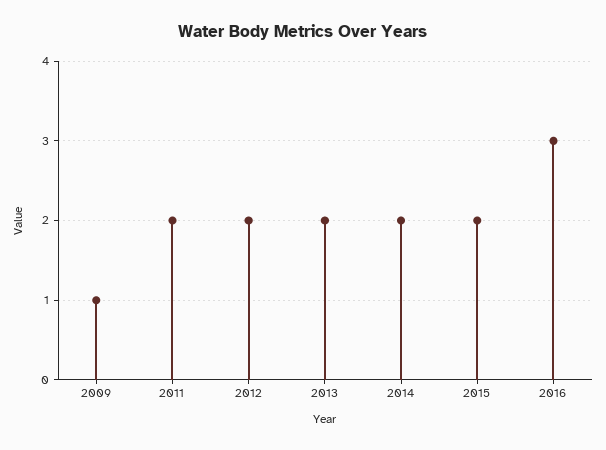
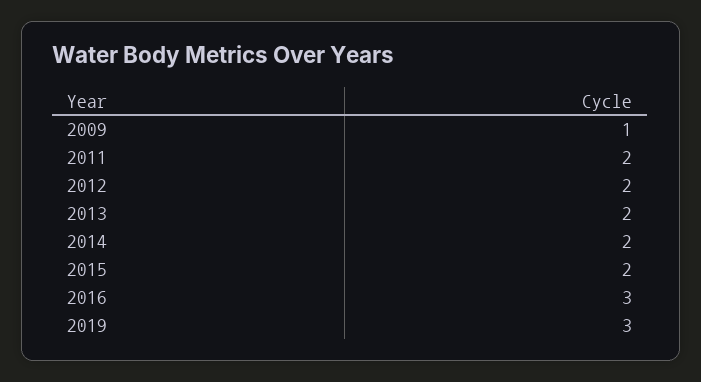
2019: none -> 3

